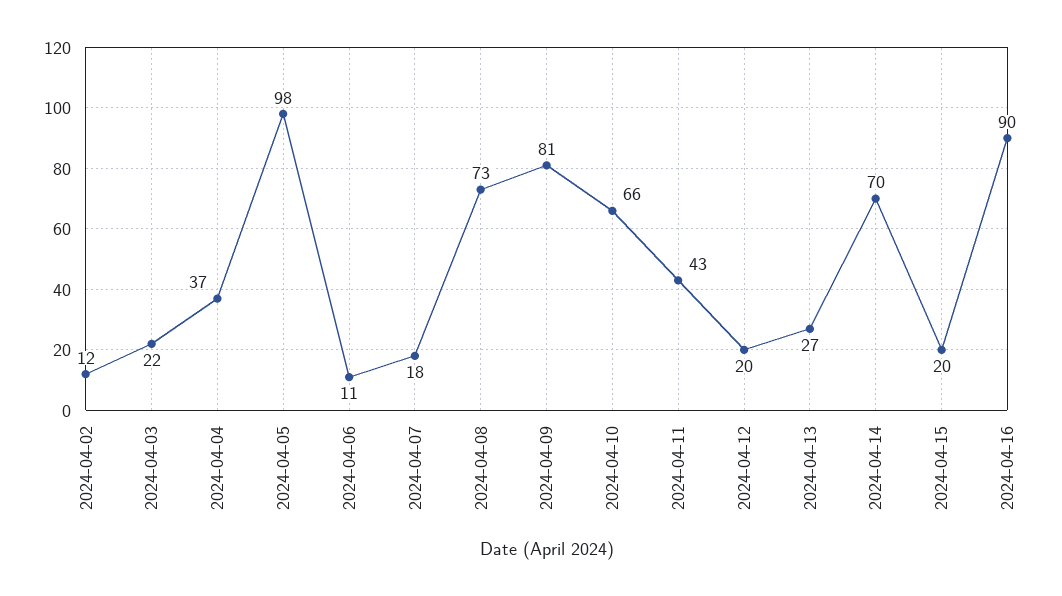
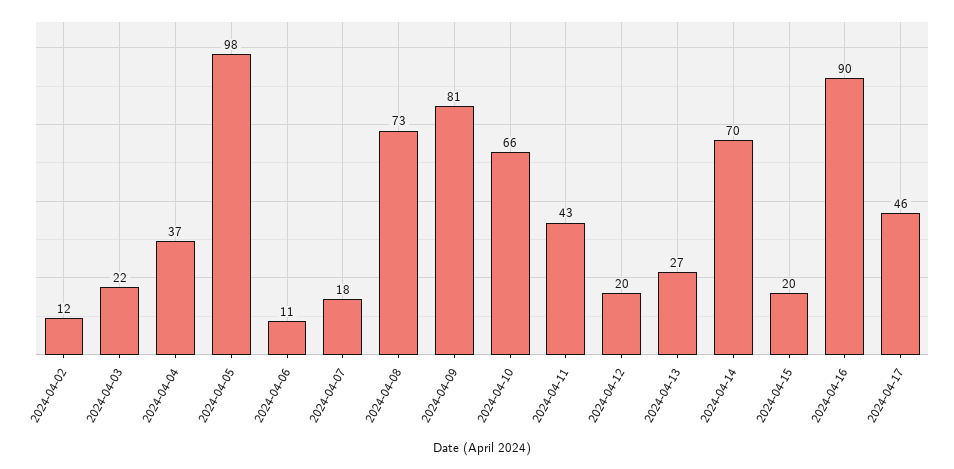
2024-04-17: none -> 46

